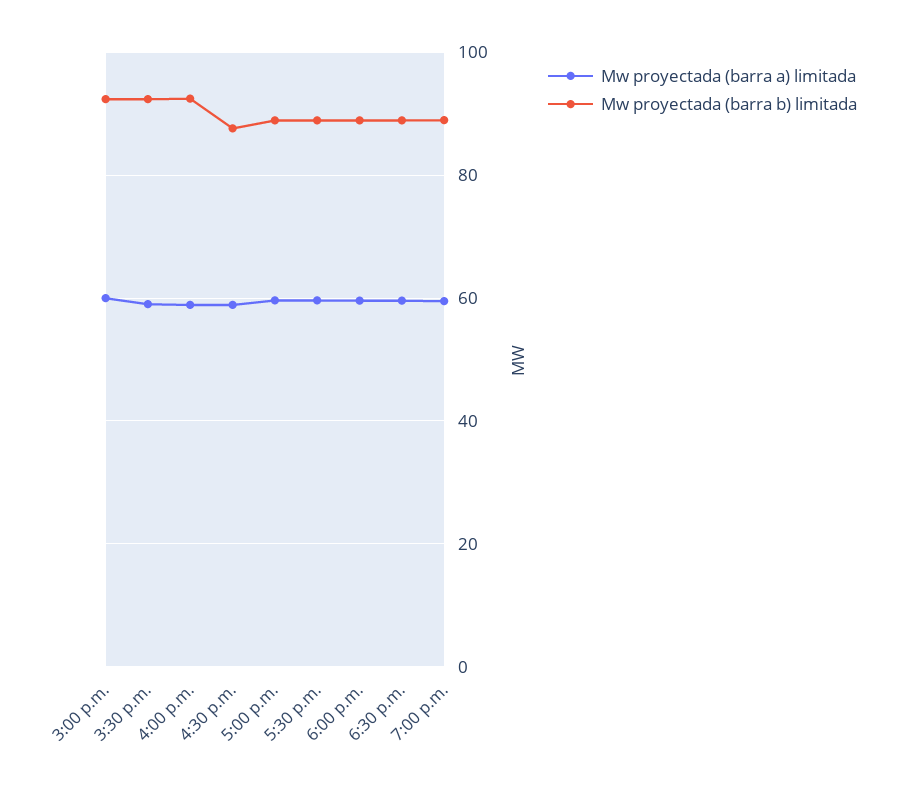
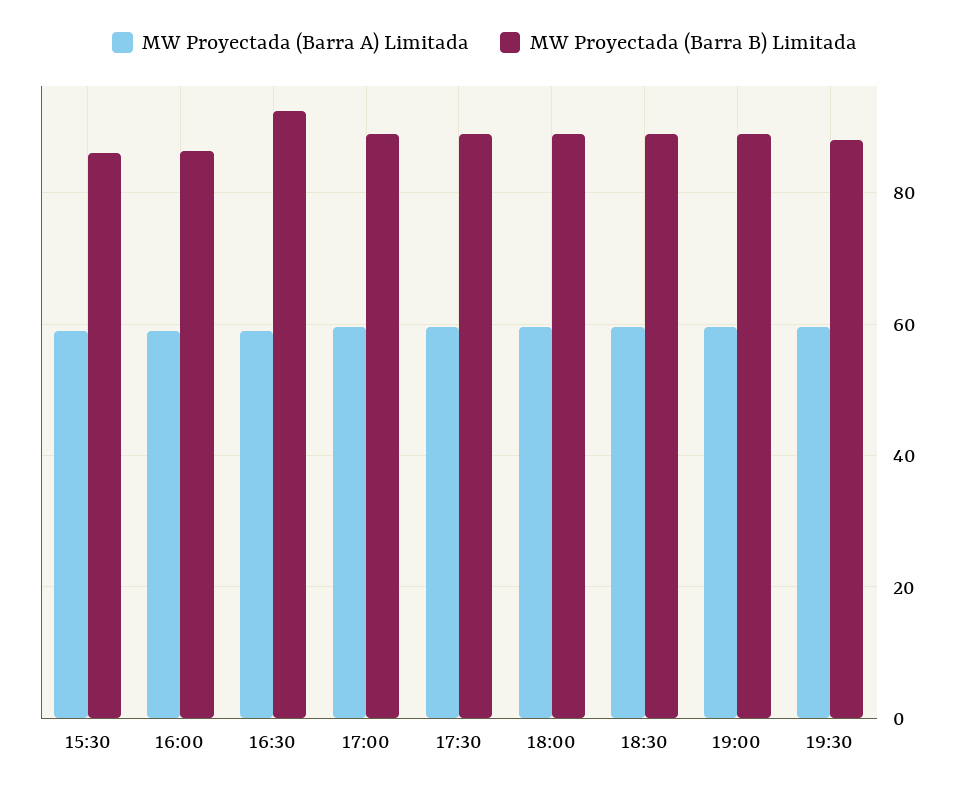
Mw proyectada (barra a) limitada, 3:00 p.m.: 60 -> none
Mw proyectada (barra b) limitada, 3:00 p.m.: 92 -> none
Mw proyectada (barra b) limitada, 3:30 p.m.: 92 -> 86
Mw proyectada (barra b) limitada, 4:00 p.m.: 92 -> 86
Mw proyectada (barra b) limitada, 4:30 p.m.: 88 -> 92
Mw proyectada (barra a) limitada, 19:30: none -> 60
Mw proyectada (barra b) limitada, 19:30: none -> 88

